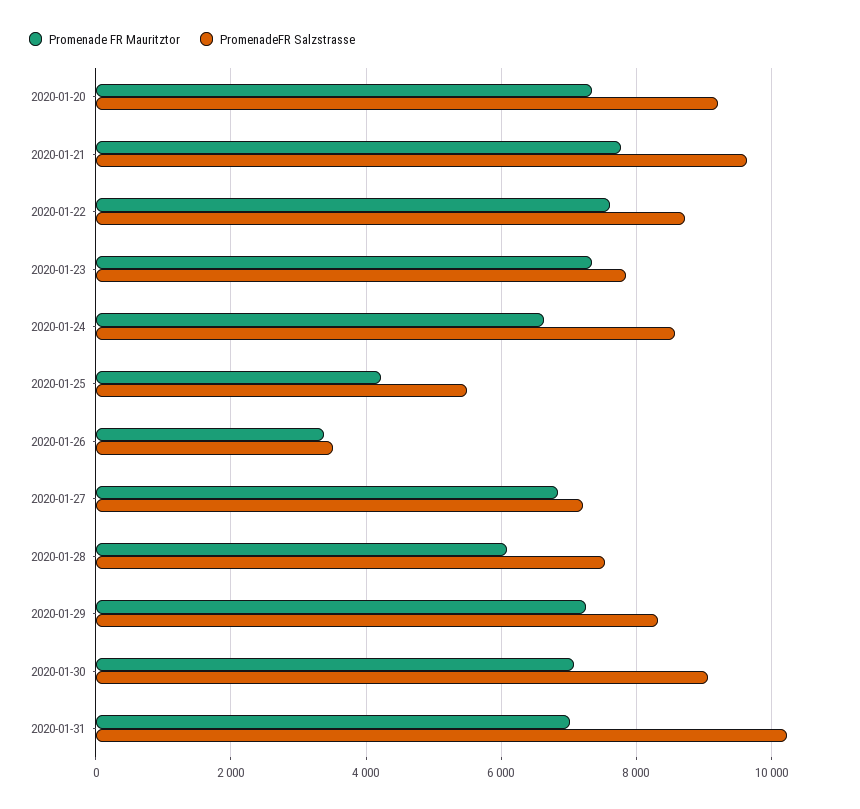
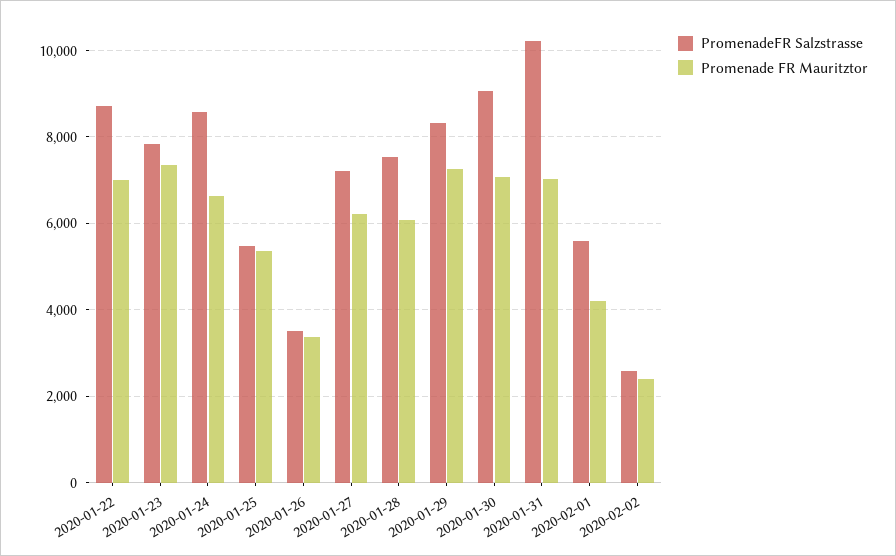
Promenade FR Mauritztor, 2020-01-20: 7400 -> none
PromenadeFR Salzstrasse, 2020-01-20: 9200 -> none
Promenade FR Mauritztor, 2020-01-21: 7800 -> none
PromenadeFR Salzstrasse, 2020-01-21: 9600 -> none
Promenade FR Mauritztor, 2020-01-22: 7600 -> 7000
Promenade FR Mauritztor, 2020-01-25: 4200 -> 5400
Promenade FR Mauritztor, 2020-01-27: 6800 -> 6200
PromenadeFR Salzstrasse, 2020-02-01: none -> 5600
Promenade FR Mauritztor, 2020-02-01: none -> 4200
PromenadeFR Salzstrasse, 2020-02-02: none -> 2600
Promenade FR Mauritztor, 2020-02-02: none -> 2400

